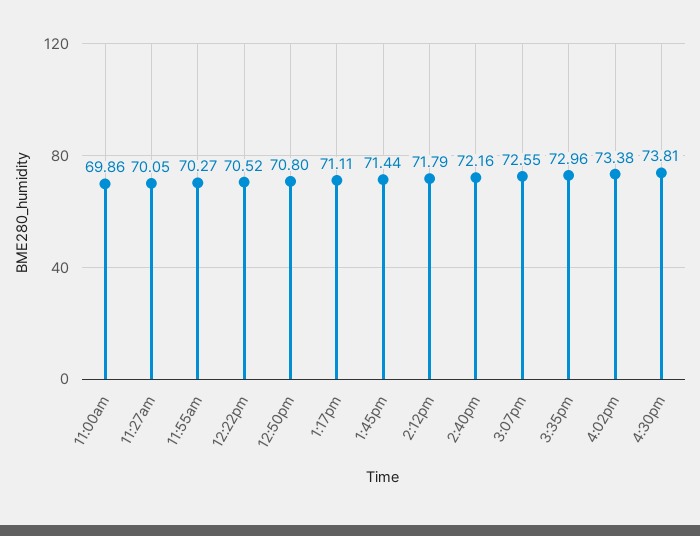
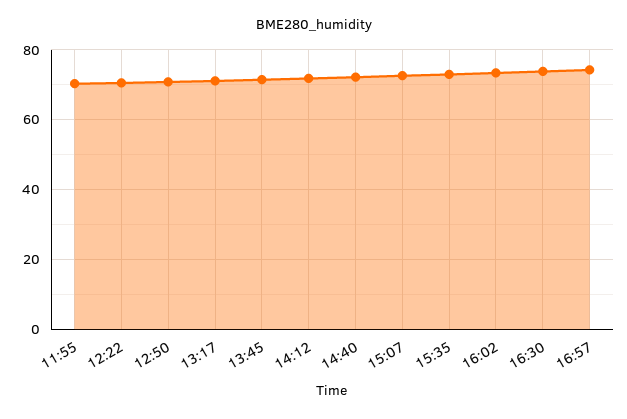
11:00am: 69.86 -> none
11:27am: 70.05 -> none
16:57: none -> 74

